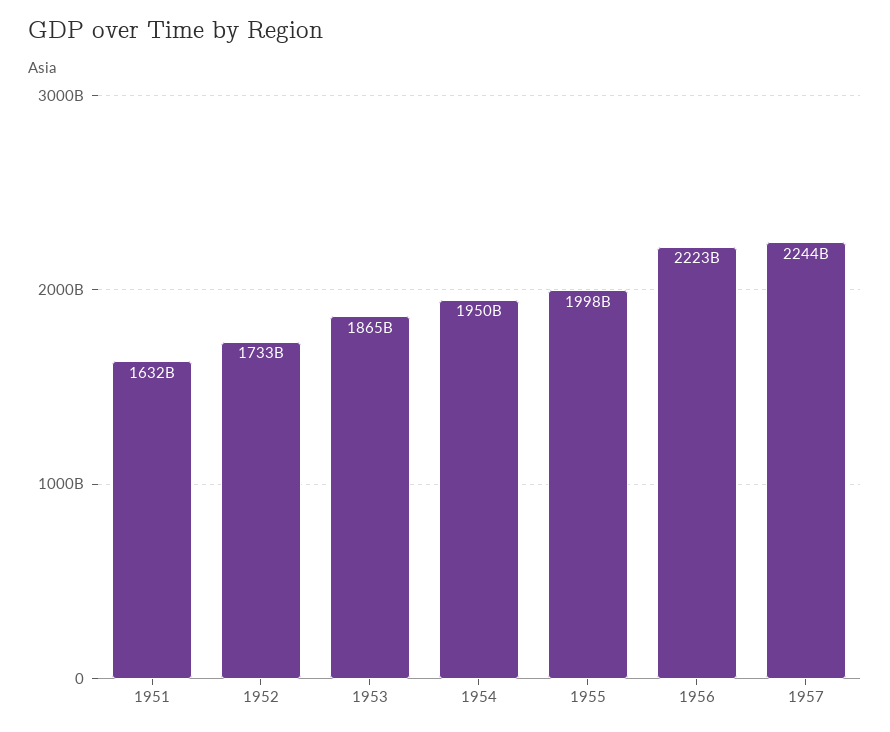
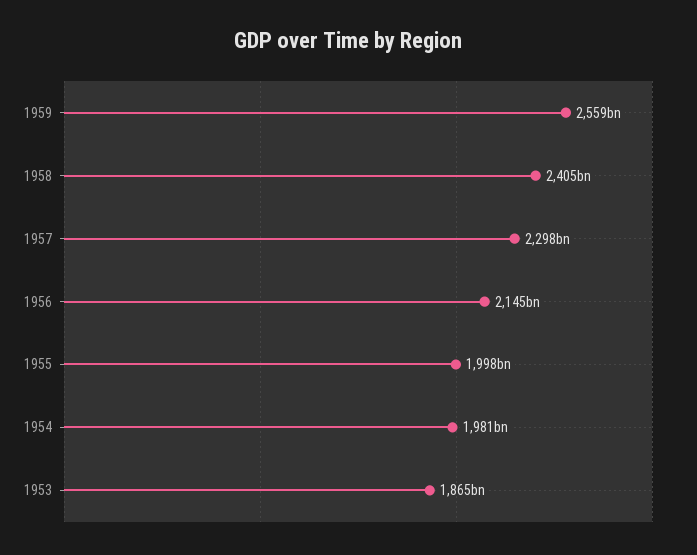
1951: 1632000000000 -> none
1952: 1733000000000 -> none
1954: 1950000000000 -> 1981000000000
1956: 2223000000000 -> 2145000000000
1957: 2244000000000 -> 2298000000000
1959: none -> 2559000000000
1958: none -> 2405000000000

